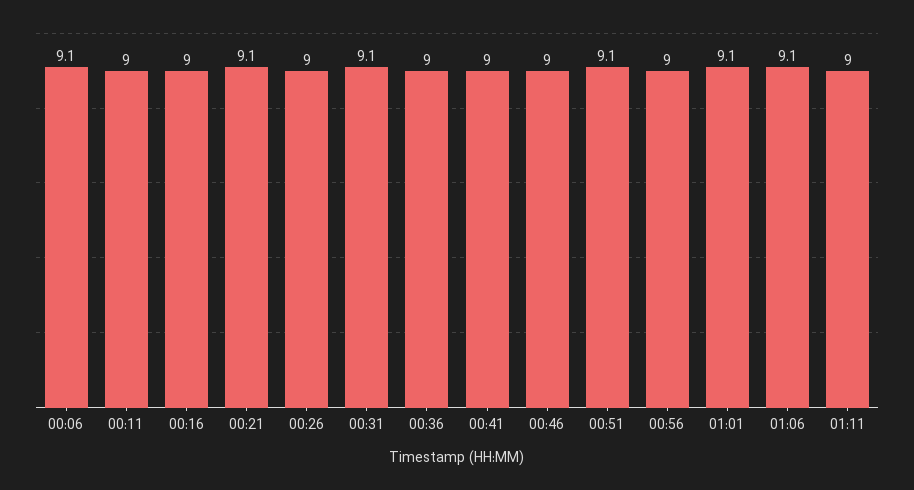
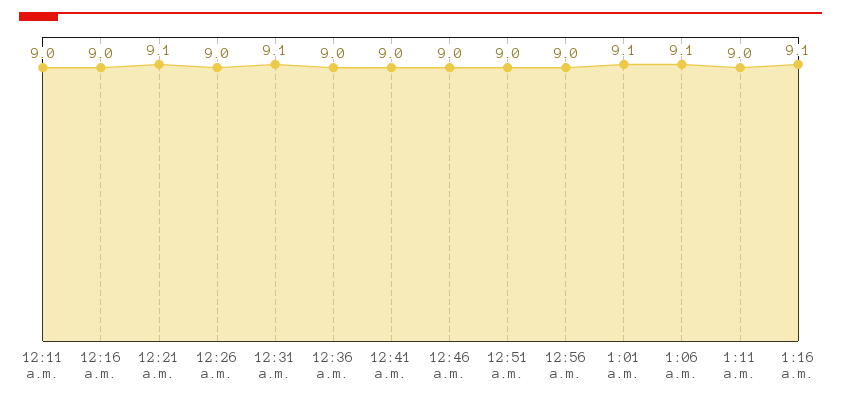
00:06: 9.1 -> none
00:51: 9.1 -> 9
1:16 a.m.: none -> 9.1

